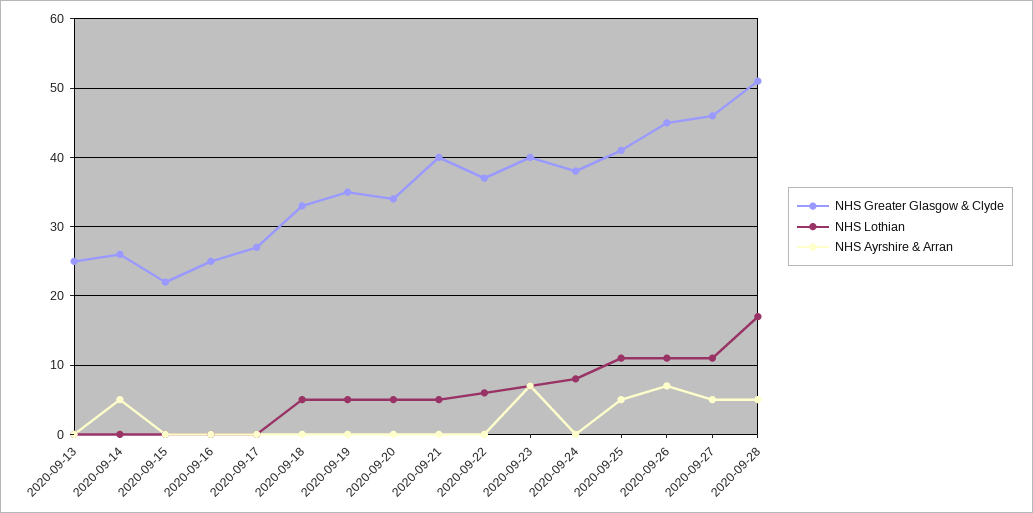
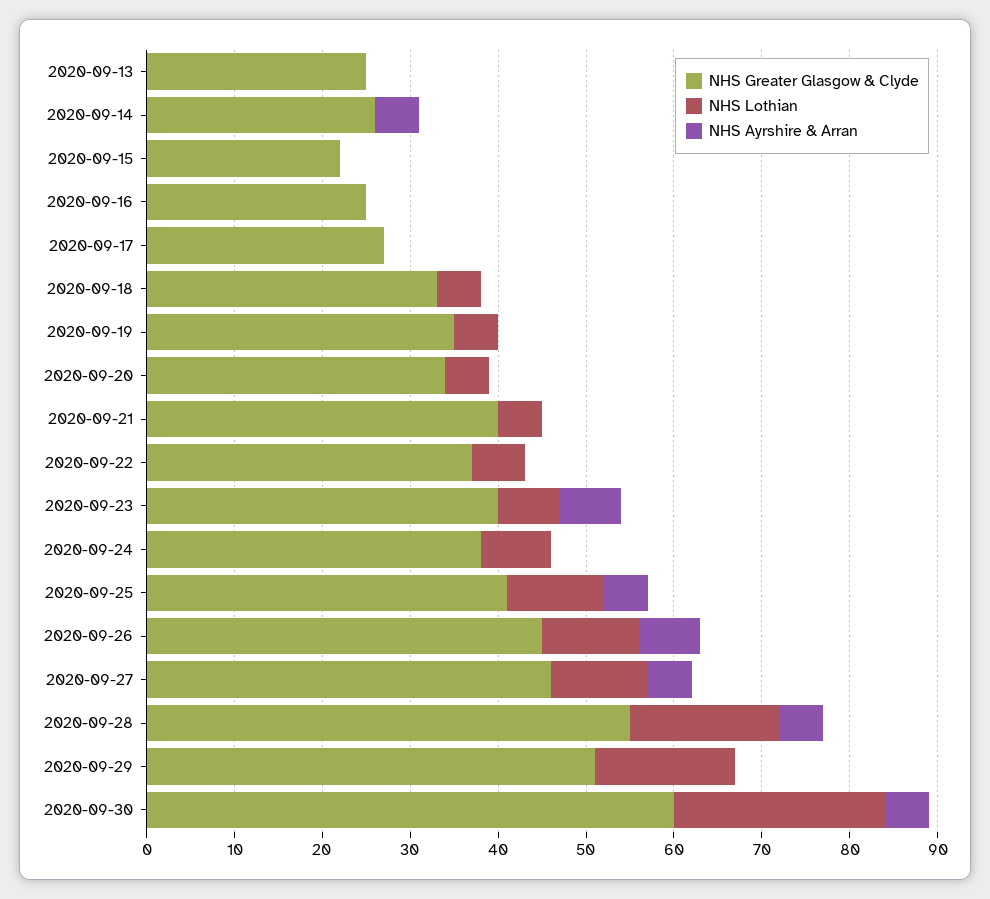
NHS Greater Glasgow & Clyde, 2020-09-28: 51 -> 55
NHS Greater Glasgow & Clyde, 2020-09-29: none -> 51
NHS Lothian, 2020-09-29: none -> 16
NHS Ayrshire & Arran, 2020-09-29: none -> 0
NHS Greater Glasgow & Clyde, 2020-09-30: none -> 60
NHS Lothian, 2020-09-30: none -> 24
NHS Ayrshire & Arran, 2020-09-30: none -> 5

